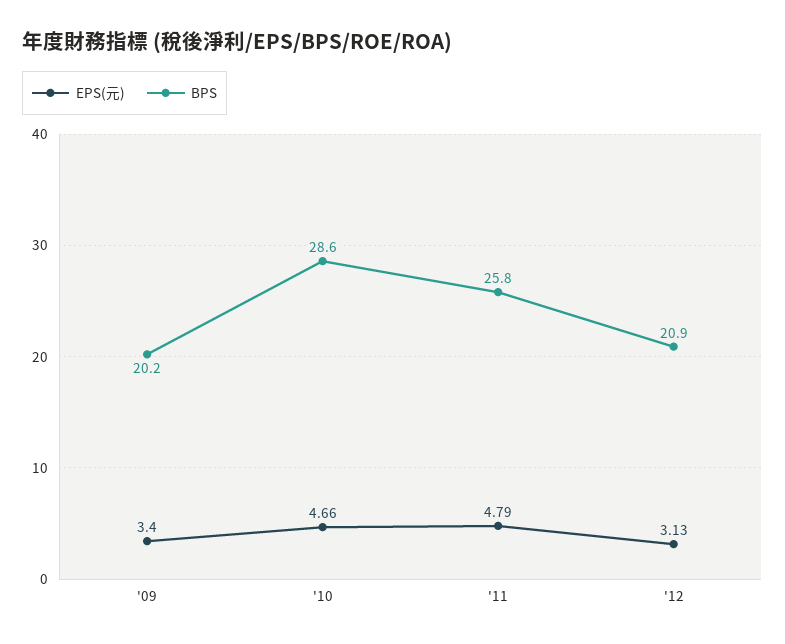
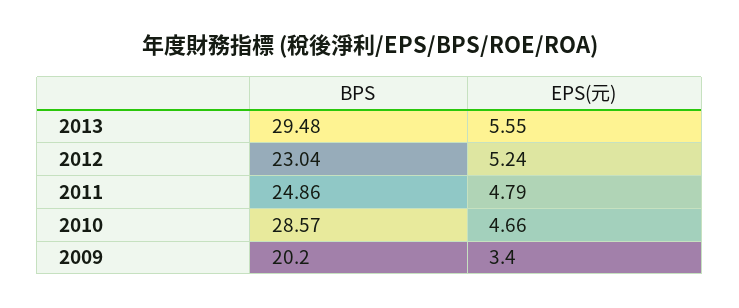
BPS, '11: 25.8 -> 24.86
EPS(元), '12: 3.13 -> 5.24
BPS, '12: 20.9 -> 23.04
BPS, 2013: none -> 29.48
EPS(元), 2013: none -> 5.55

